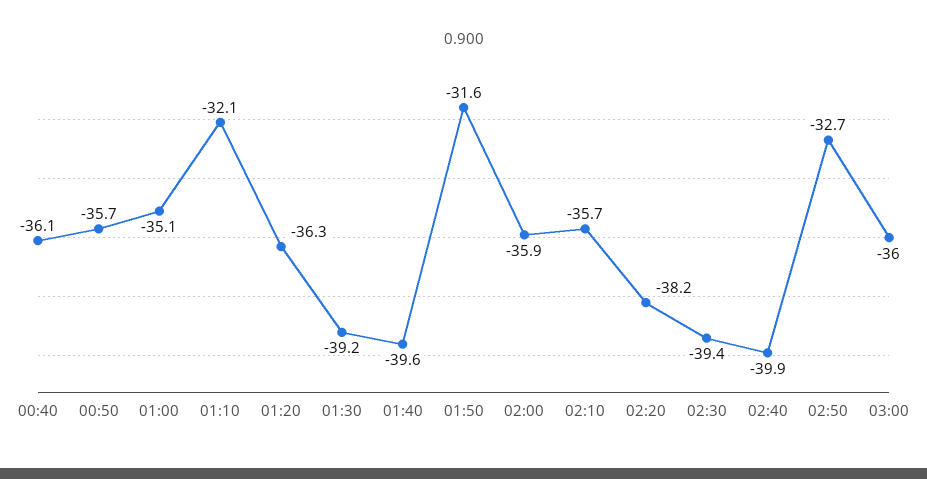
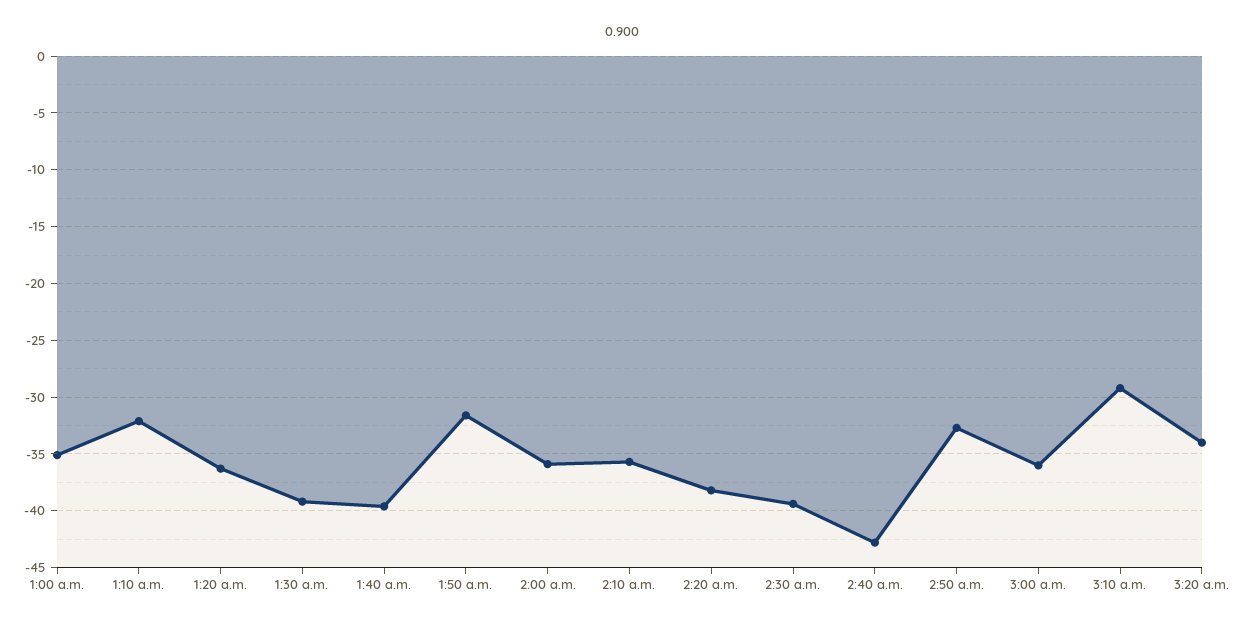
00:40: -36.1 -> none
00:50: -35.7 -> none
02:40: -39.9 -> -43
3:10 a.m.: none -> -29
3:20 a.m.: none -> -34

